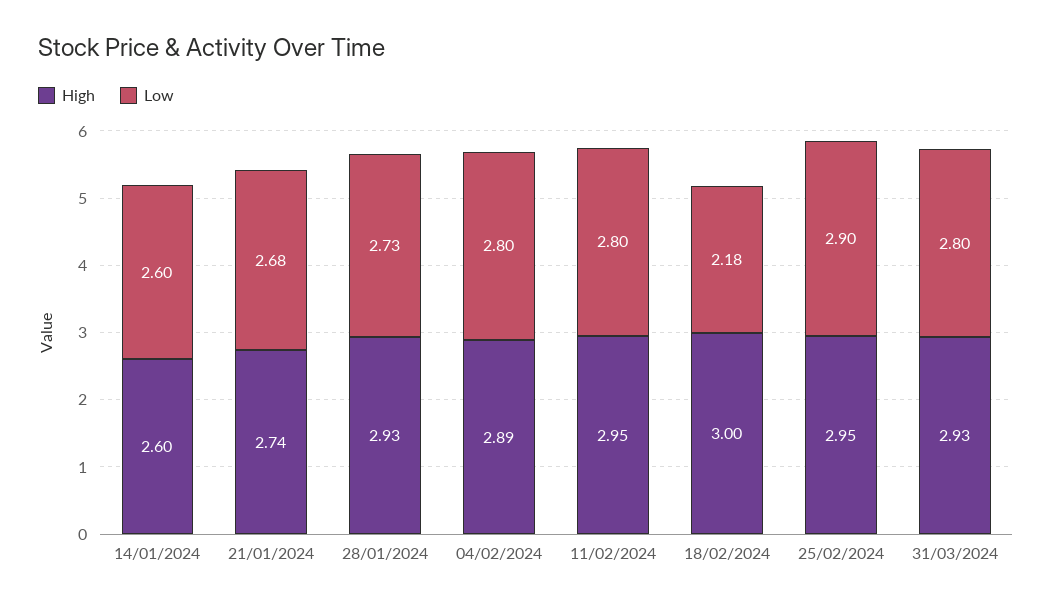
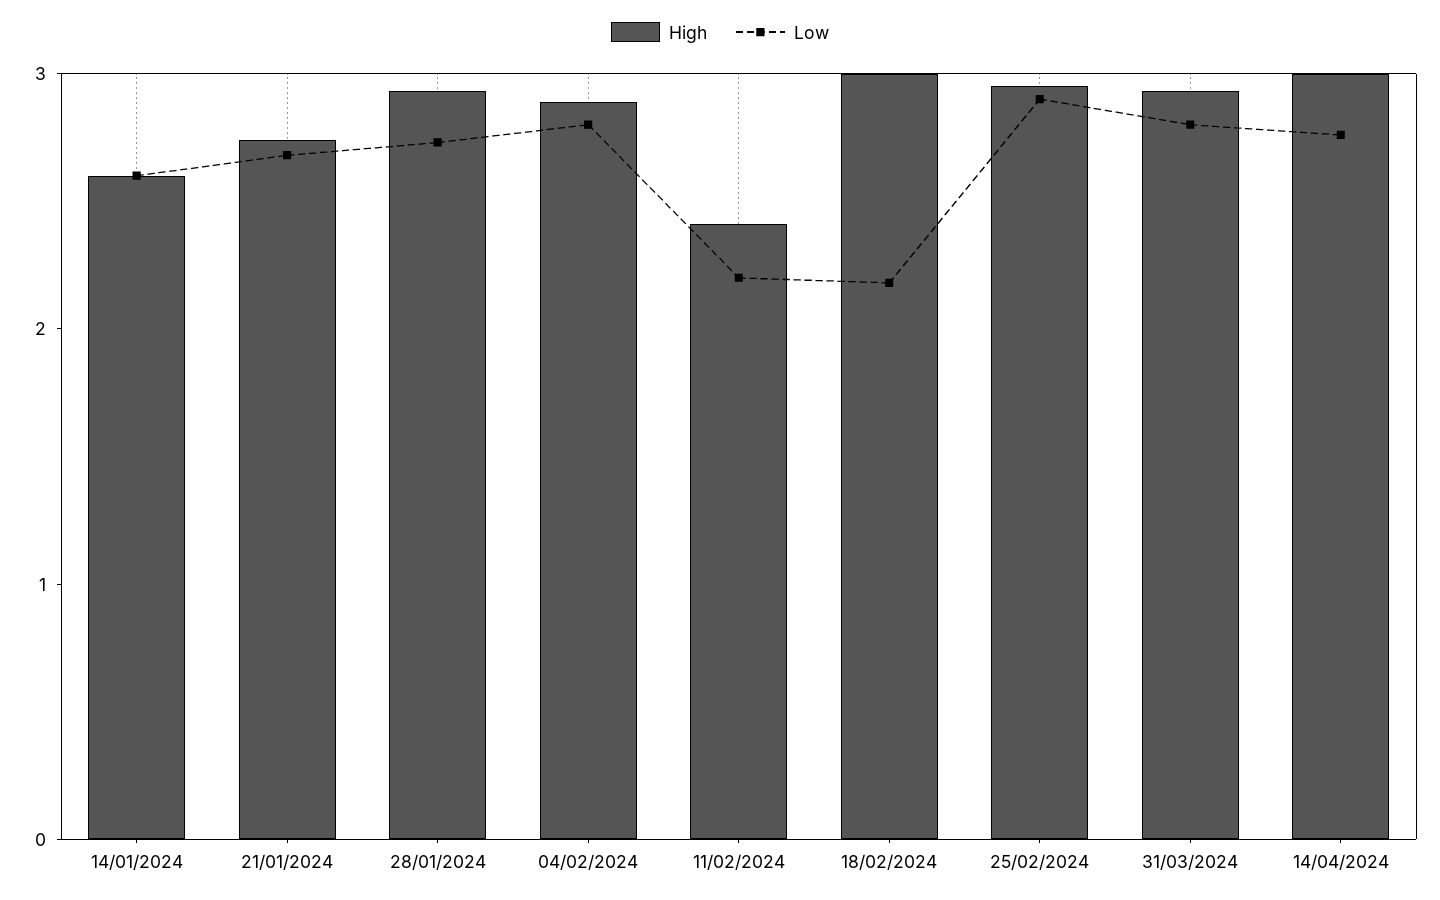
High, 11/02/2024: 2.95 -> 2.4
Low, 11/02/2024: 2.8 -> 2.2
High, 14/04/2024: none -> 3
Low, 14/04/2024: none -> 2.8

